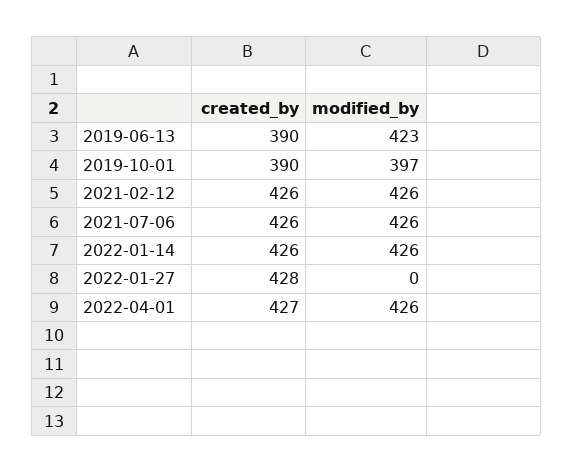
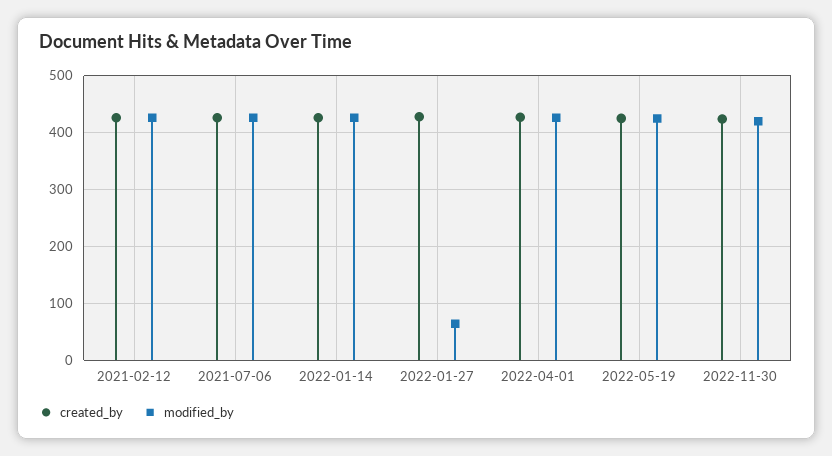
created_by, 2019-06-13: 390 -> none
modified_by, 2019-06-13: 423 -> none
created_by, 2019-10-01: 390 -> none
modified_by, 2019-10-01: 397 -> none
modified_by, 2022-01-27: 0 -> 60
created_by, 2022-05-19: none -> 420
modified_by, 2022-05-19: none -> 420
created_by, 2022-11-30: none -> 420
modified_by, 2022-11-30: none -> 420

